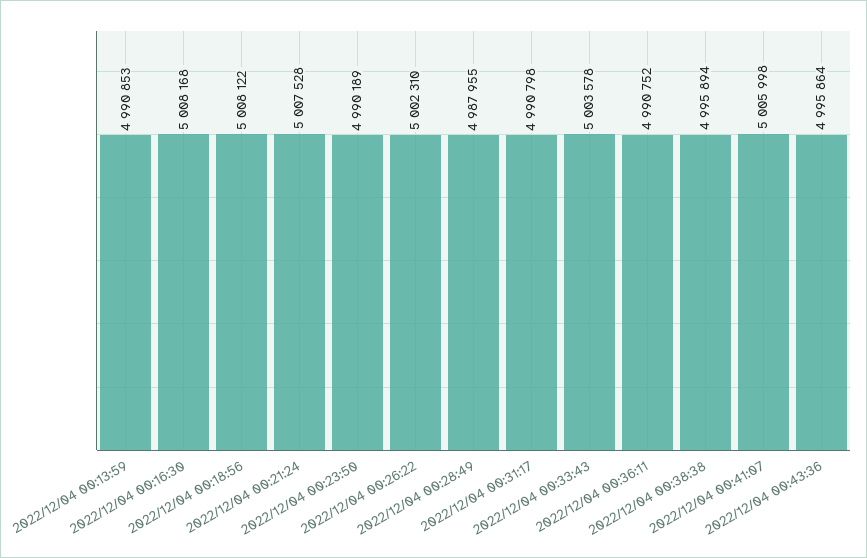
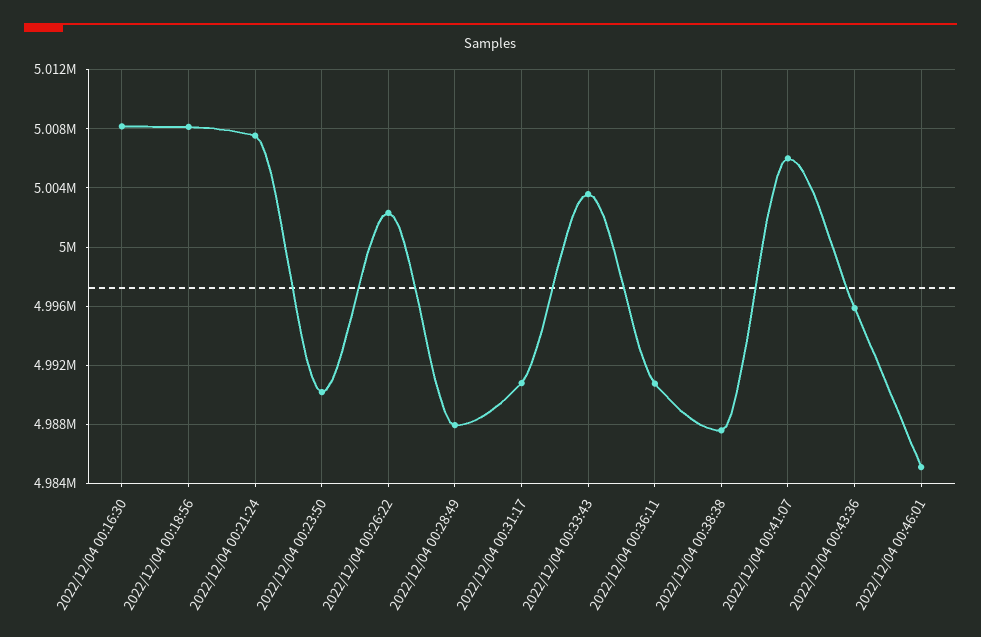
2022/12/04 00:13:59: 4990853 -> none
2022/12/04 00:38:38: 4995894 -> 4987500
2022/12/04 00:46:01: none -> 4985000

